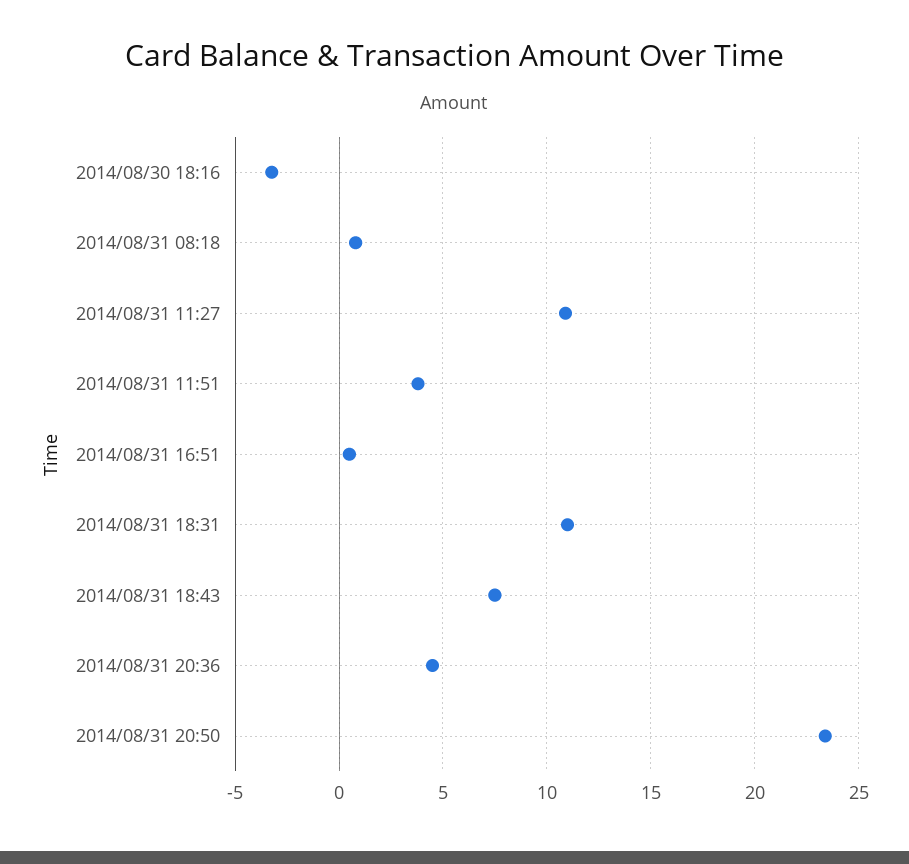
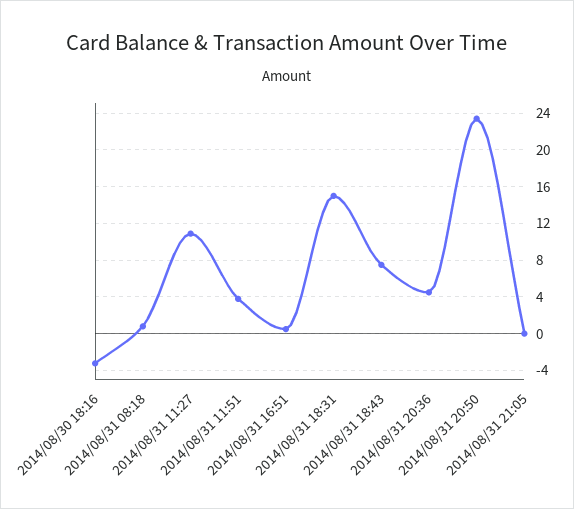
2014/08/31 18:31: 11 -> 15
2014/08/31 21:05: none -> 0

